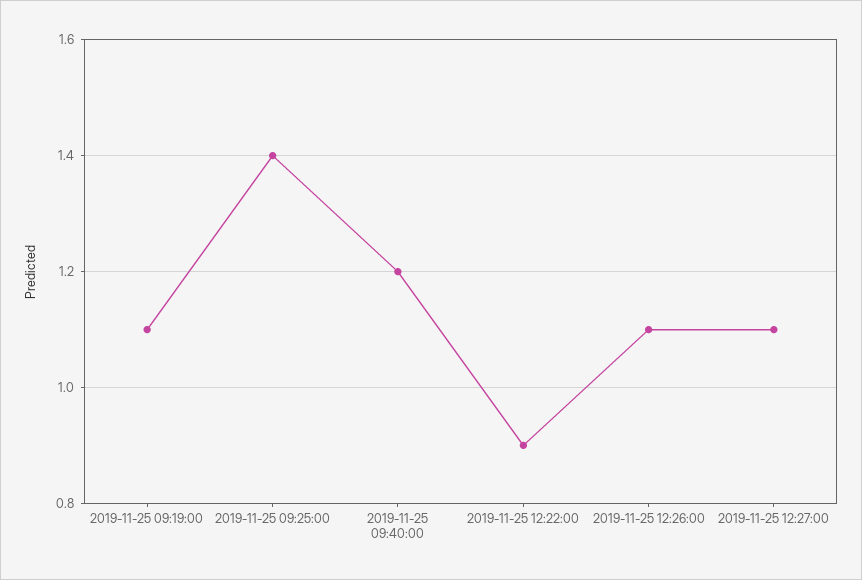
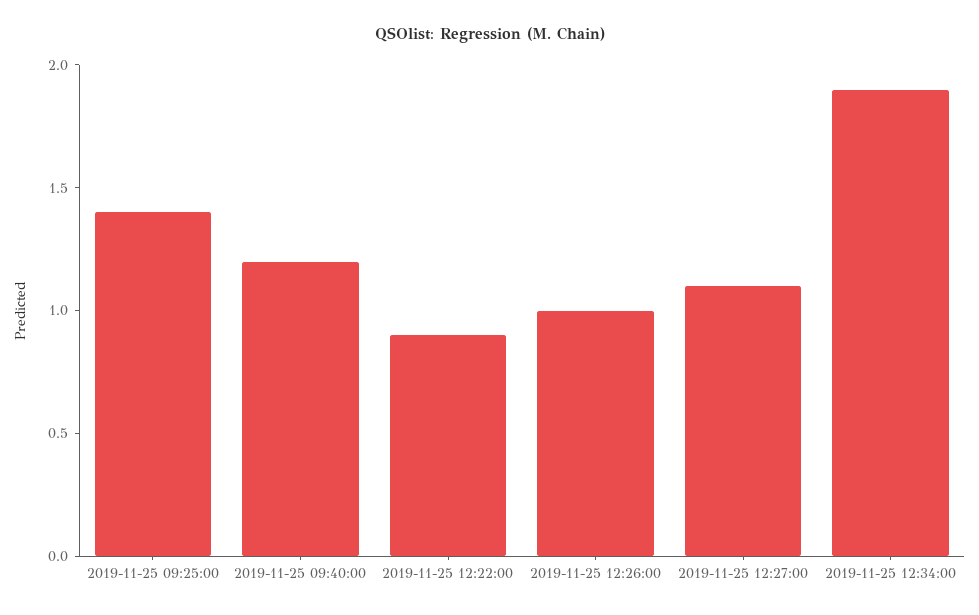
2019-11-25 09:19:00: 1.1 -> none
2019-11-25 12:26:00: 1.1 -> 1
2019-11-25 12:34:00: none -> 1.9

